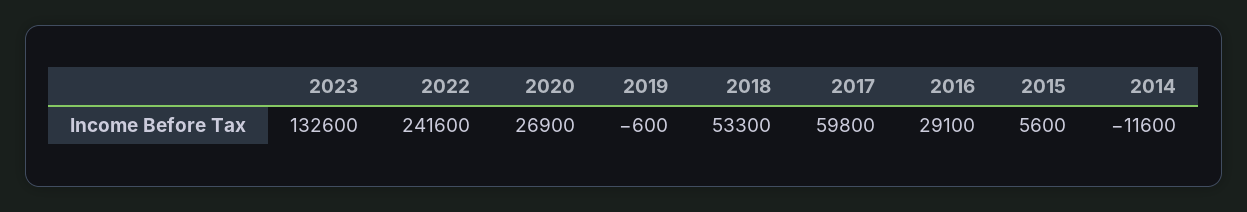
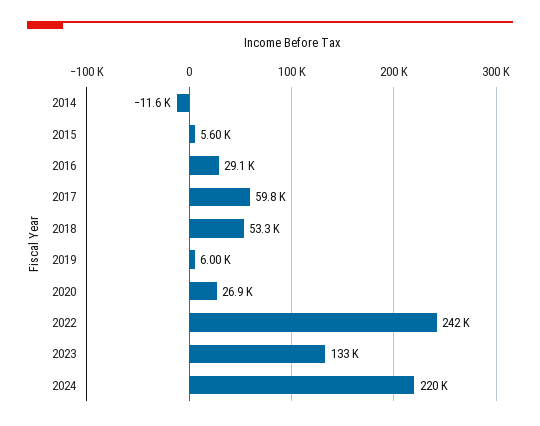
2019: -600 -> 6000
2024: none -> 220000

